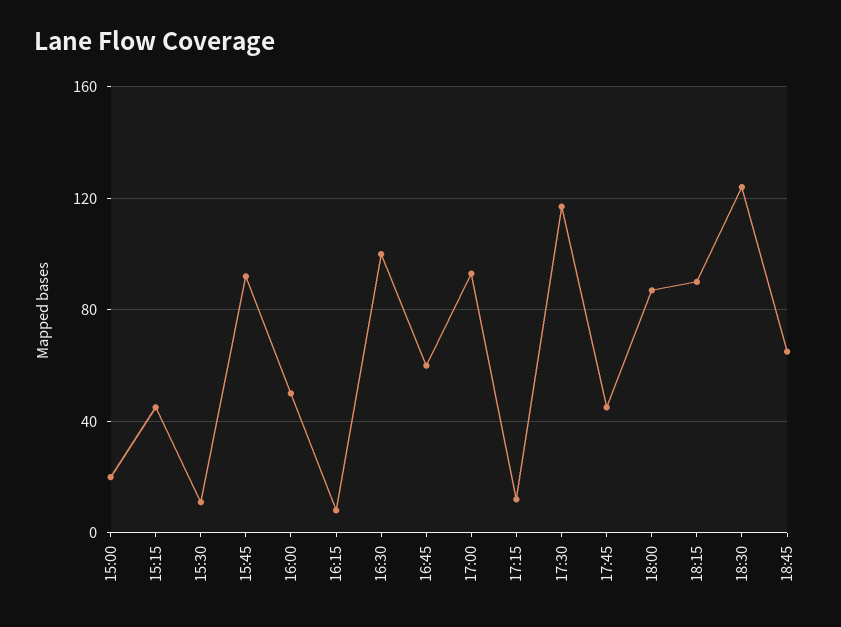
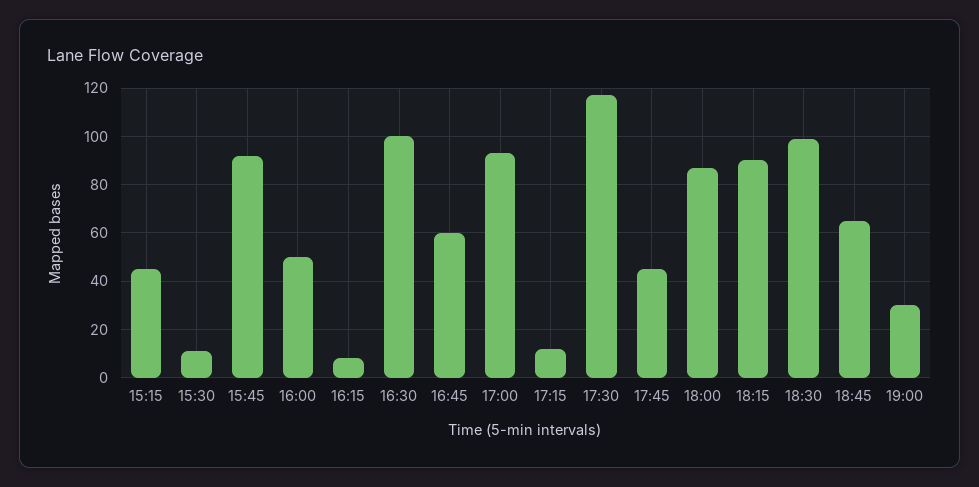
15:00: 20 -> none
18:30: 125 -> 100
19:00: none -> 30

